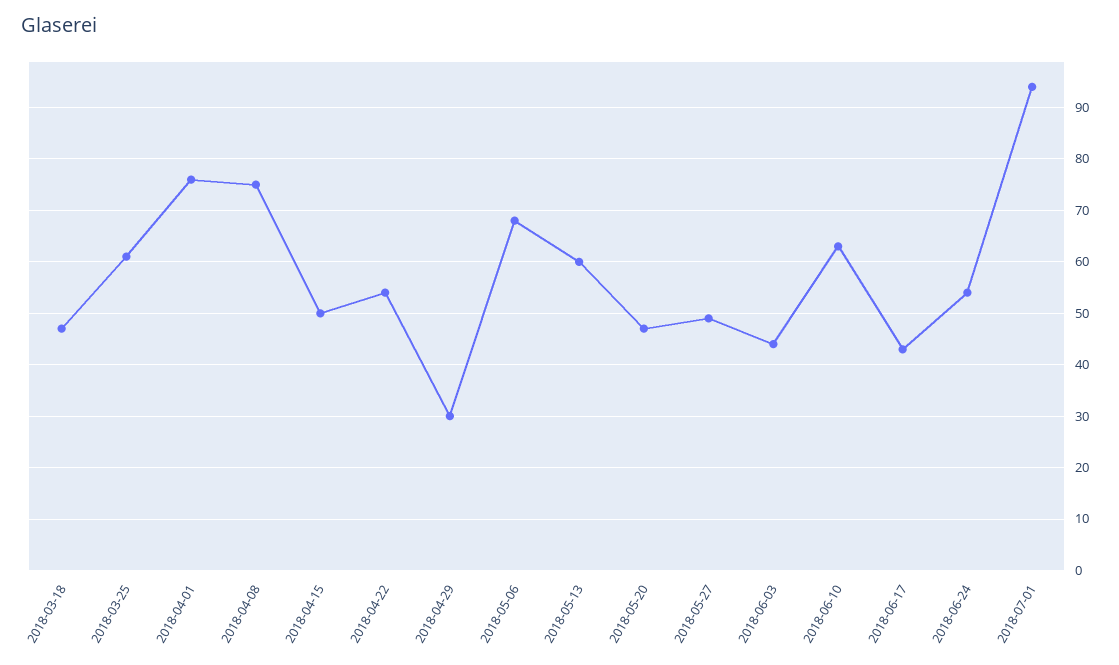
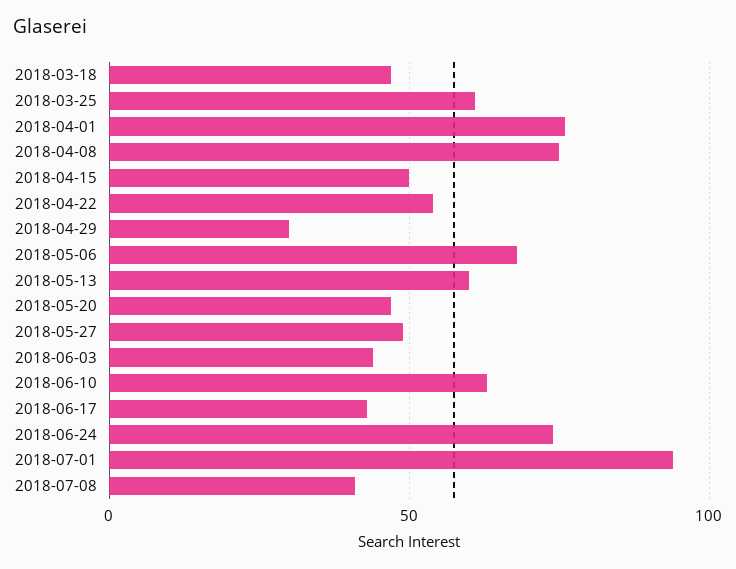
2018-06-24: 55 -> 75
2018-07-08: none -> 40

